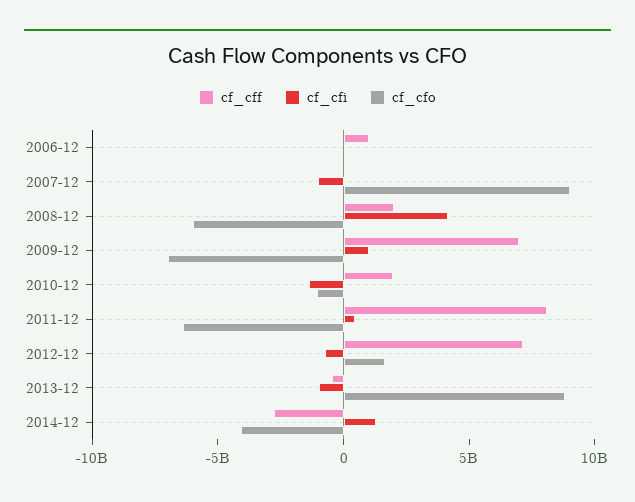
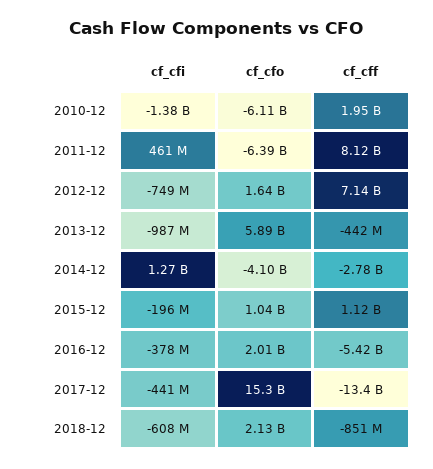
cf_cff, 2006-12: 1000000000 -> none
cf_cfi, 2006-12: 0 -> none
cf_cfo, 2006-12: 0 -> none
cf_cff, 2007-12: 0 -> none
cf_cfi, 2007-12: -1000000000 -> none
cf_cfo, 2007-12: 9000000000 -> none
cf_cff, 2008-12: 2000000000 -> none
cf_cfi, 2008-12: 4000000000 -> none
cf_cfo, 2008-12: -6000000000 -> none
cf_cff, 2009-12: 7000000000 -> none
cf_cfi, 2009-12: 1000000000 -> none
cf_cfo, 2009-12: -7000000000 -> none
cf_cfo, 2010-12: -1000000000 -> -6110000000
cf_cfo, 2013-12: 9000000000 -> 5890000000
cf_cfi, 2015-12: none -> -196000000
cf_cfo, 2015-12: none -> 1040000000
cf_cff, 2015-12: none -> 1120000000
cf_cfi, 2016-12: none -> -378000000
cf_cfo, 2016-12: none -> 2010000000
cf_cff, 2016-12: none -> -5420000000
cf_cfi, 2017-12: none -> -441000000
cf_cfo, 2017-12: none -> 15300000000
cf_cff, 2017-12: none -> -13400000000
cf_cfi, 2018-12: none -> -608000000
cf_cfo, 2018-12: none -> 2130000000
cf_cff, 2018-12: none -> -851000000

